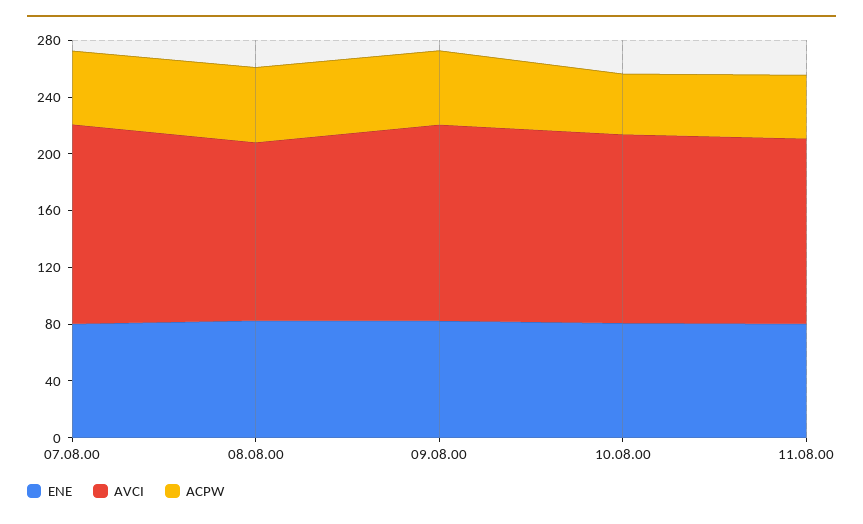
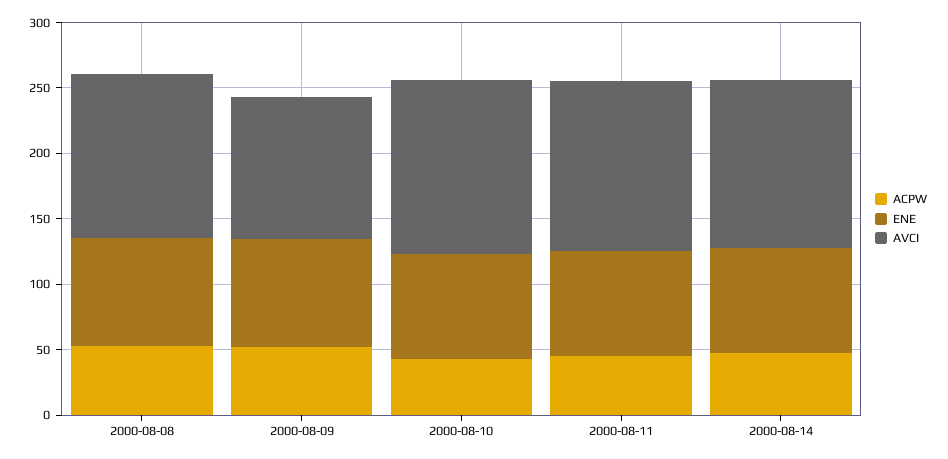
ENE, 07.08.00: 80 -> none
AVCI, 07.08.00: 140 -> none
ACPW, 07.08.00: 50 -> none
AVCI, 09.08.00: 140 -> 110
ACPW, 2000-08-14: none -> 50
ENE, 2000-08-14: none -> 80
AVCI, 2000-08-14: none -> 130

